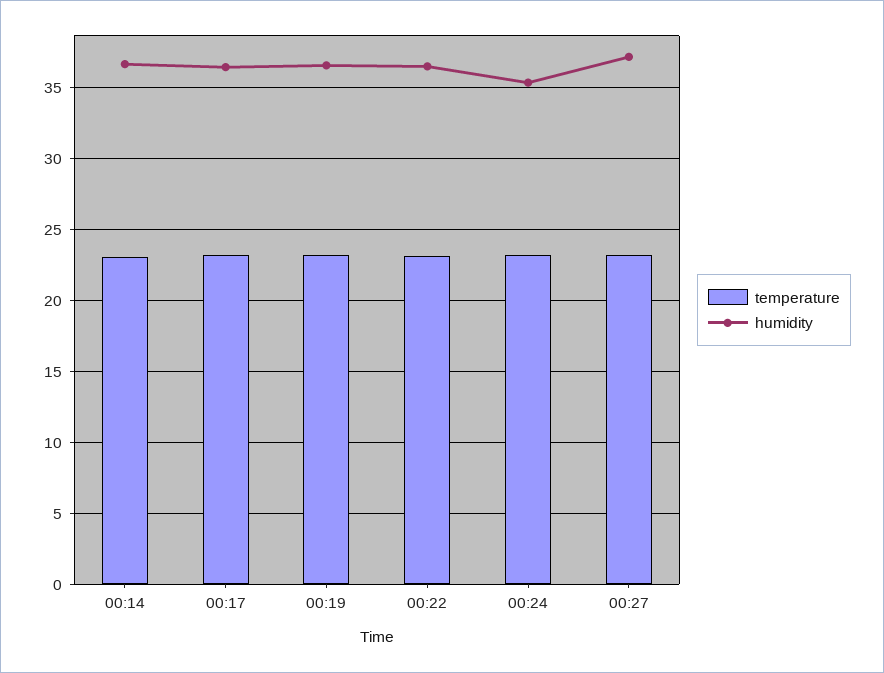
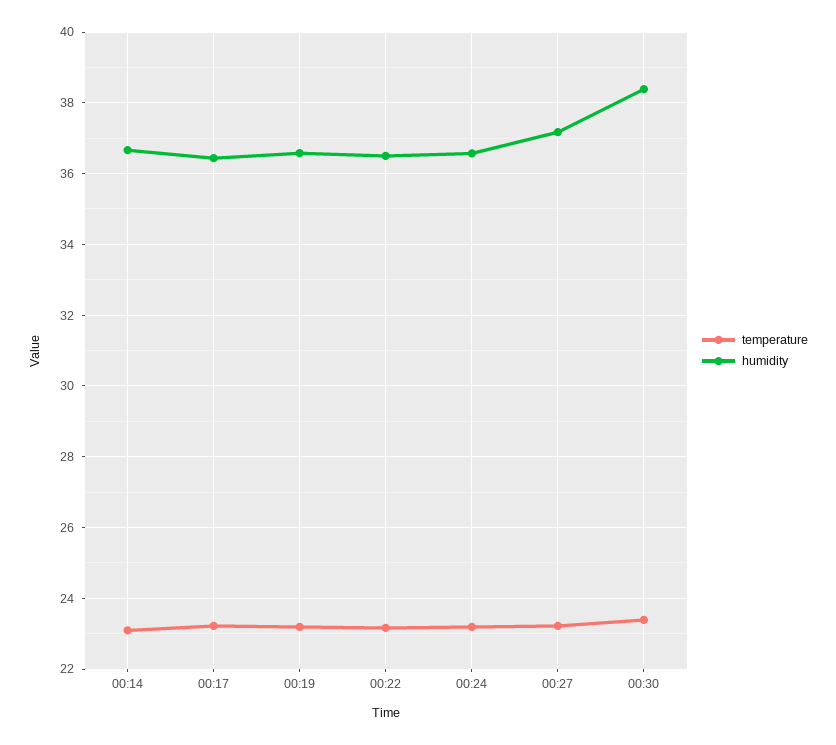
humidity, 00:24: 35.5 -> 36.6
temperature, 00:30: none -> 23.4
humidity, 00:30: none -> 38.4

